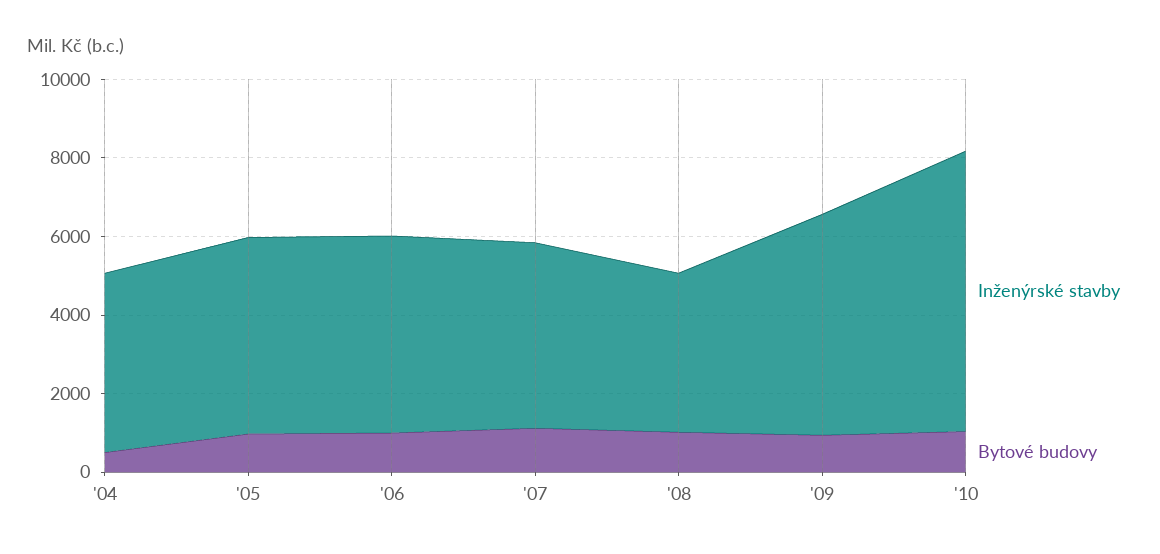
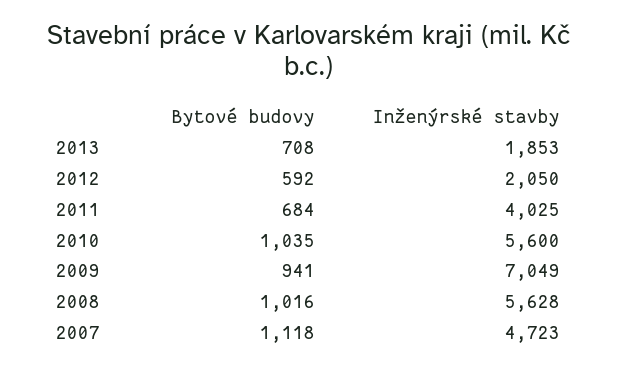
Inženýrské stavby, '04: 4500 -> none
Bytové budovy, '04: 500 -> none
Inženýrské stavby, '05: 5000 -> none
Bytové budovy, '05: 1000 -> none
Inženýrské stavby, '06: 5000 -> none
Bytové budovy, '06: 1000 -> none
Inženýrské stavby, '08: 4000 -> 5628
Inženýrské stavby, '09: 5500 -> 7049
Inženýrské stavby, '10: 7000 -> 5600
Bytové budovy, 2013: none -> 708
Inženýrské stavby, 2013: none -> 1853
Bytové budovy, 2012: none -> 592
Inženýrské stavby, 2012: none -> 2050
Bytové budovy, 2011: none -> 684
Inženýrské stavby, 2011: none -> 4025

